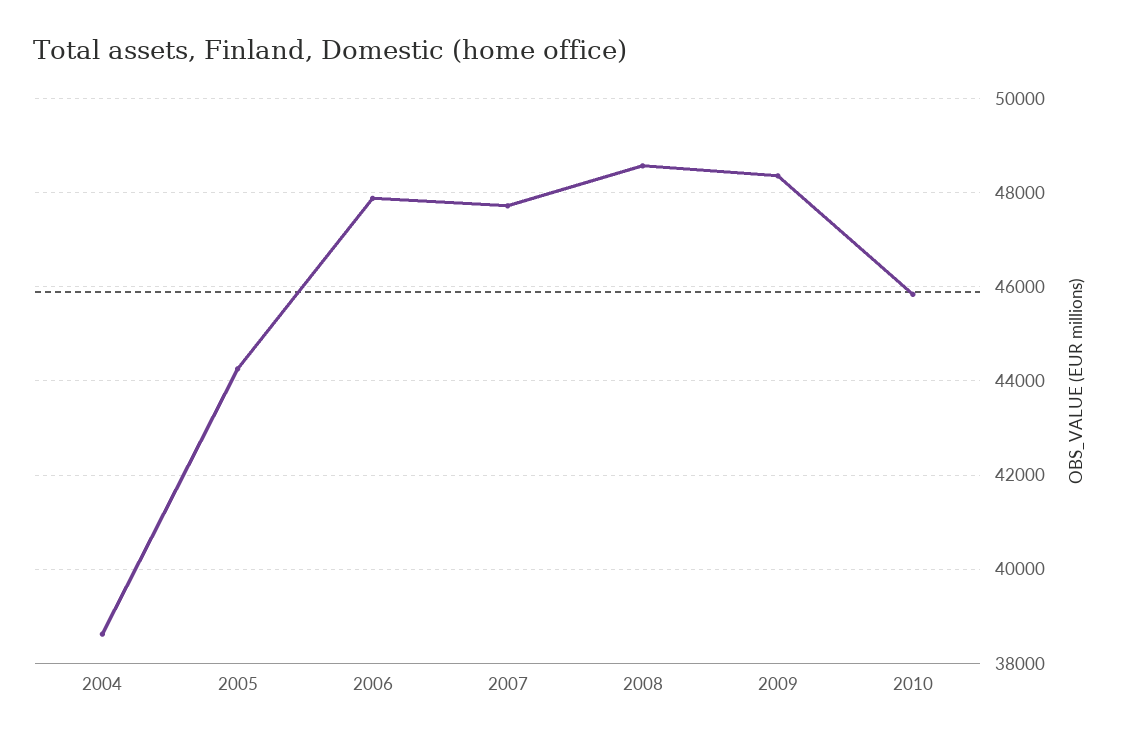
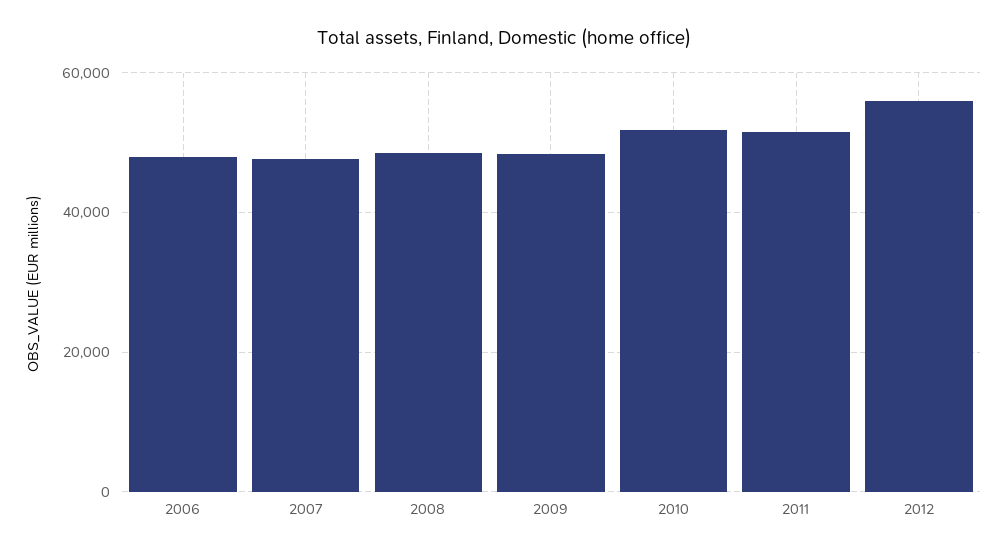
2004: 38600 -> none
2005: 44200 -> none
2010: 45800 -> 52000
2011: none -> 52000
2012: none -> 56000

